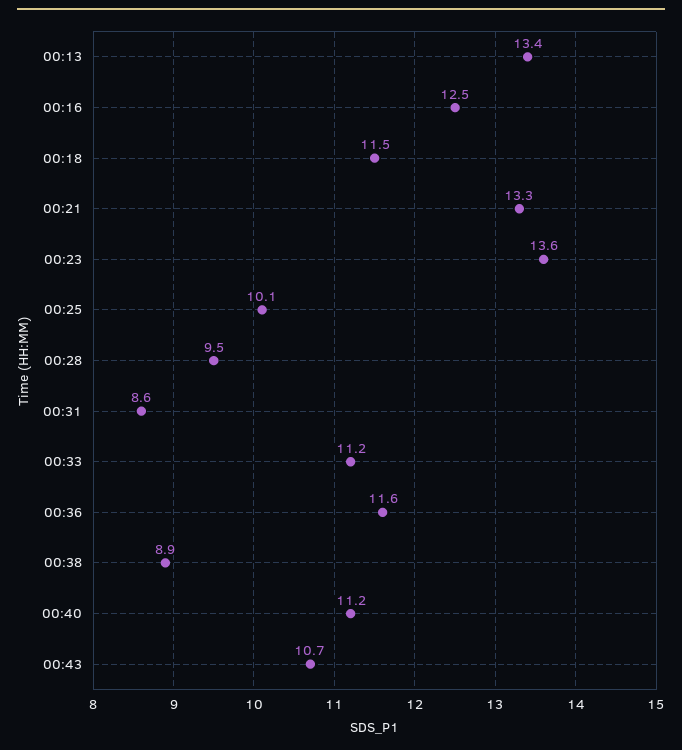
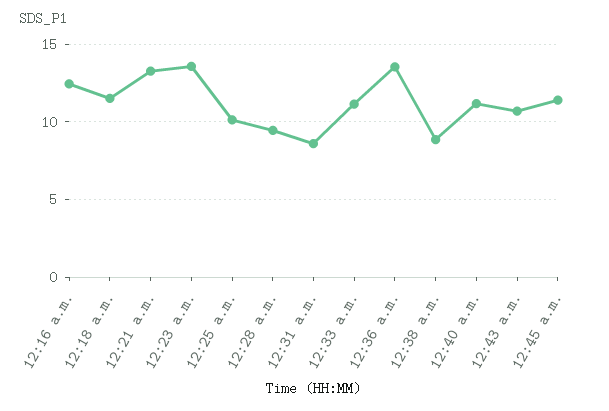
00:13: 13.4 -> none
00:36: 11.6 -> 13.5
12:45 a.m.: none -> 11.5

